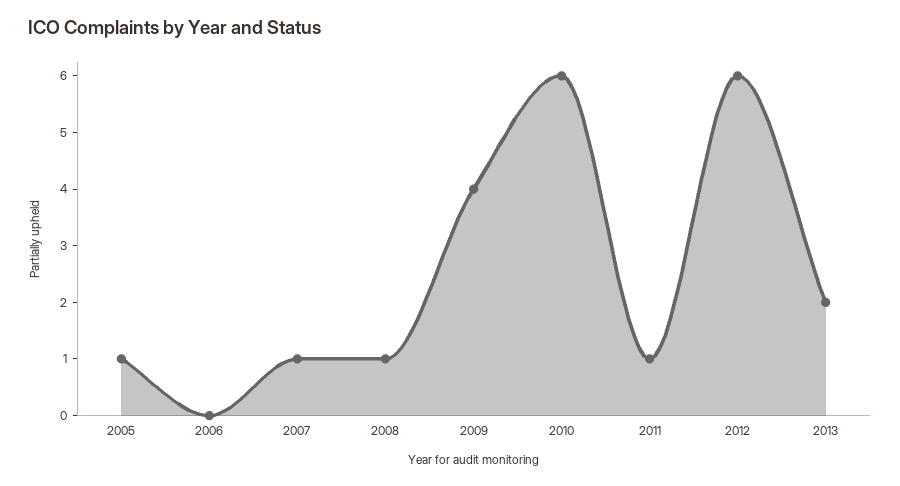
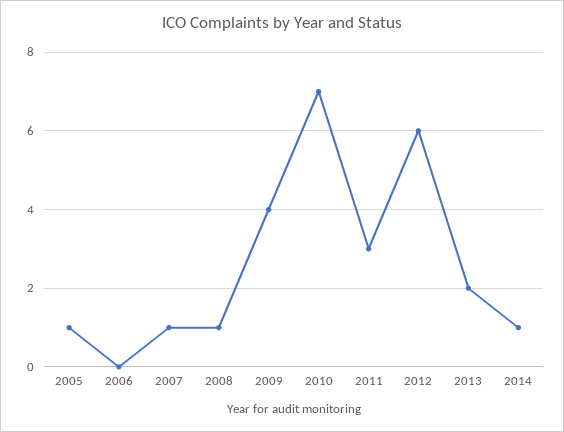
2010: 6 -> 7
2011: 1 -> 3
2014: none -> 1

